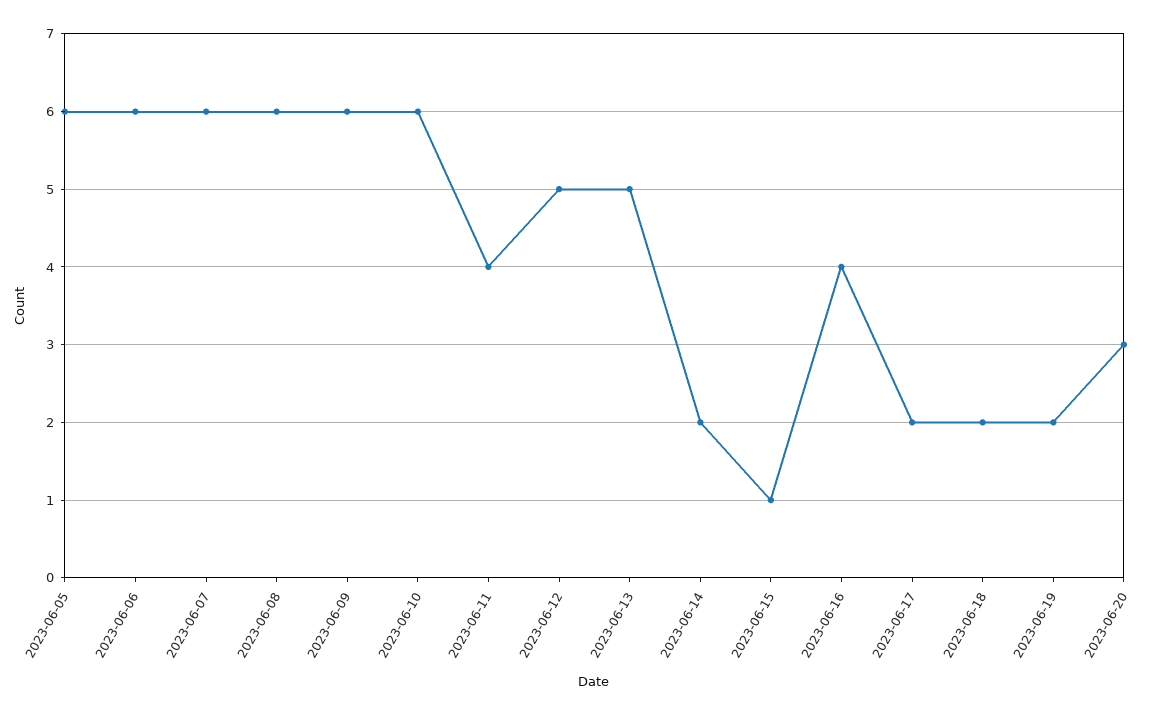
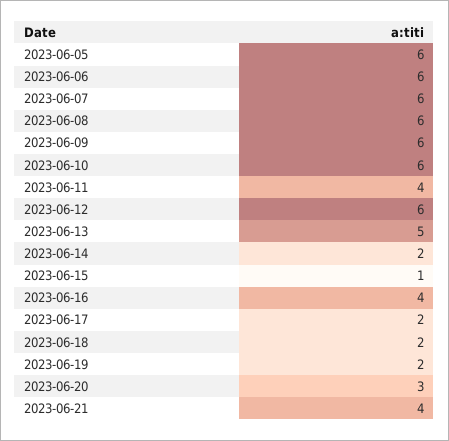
2023-06-12: 5 -> 6
2023-06-21: none -> 4

